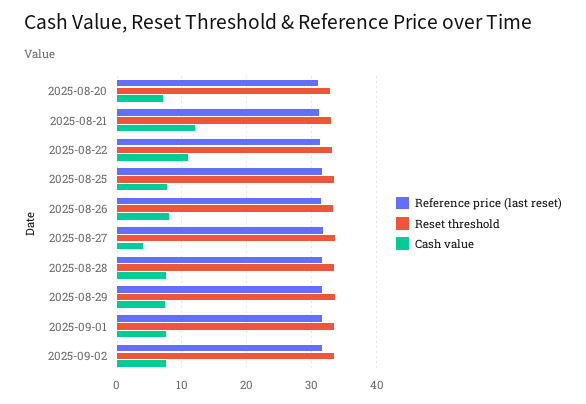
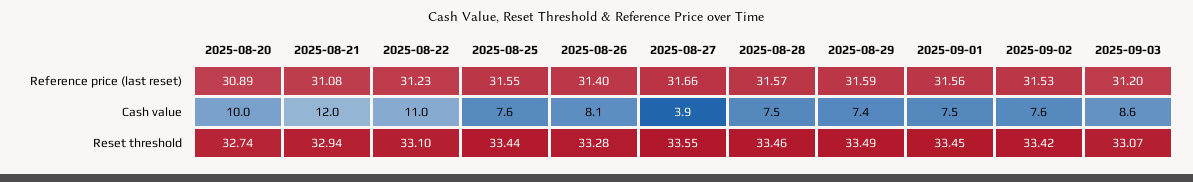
Cash value, 2025-08-20: 7 -> 10
Reference price (last reset), 2025-09-03: none -> 31.2
Cash value, 2025-09-03: none -> 8.6
Reset threshold, 2025-09-03: none -> 33.07

